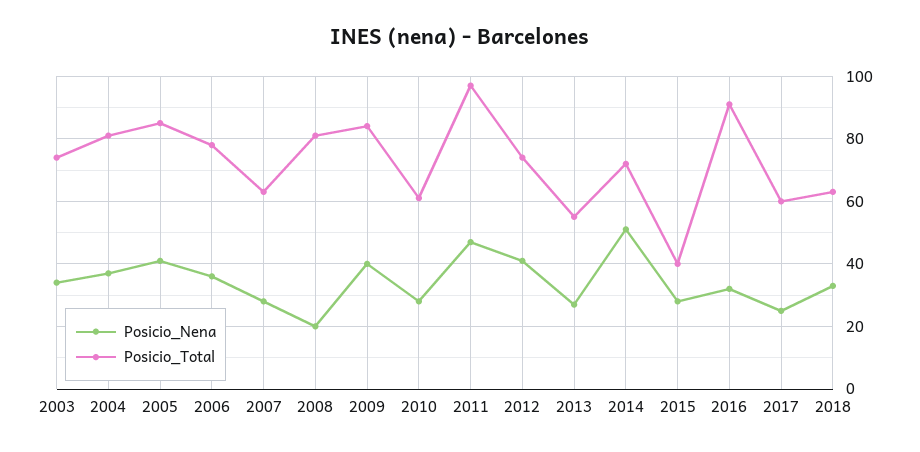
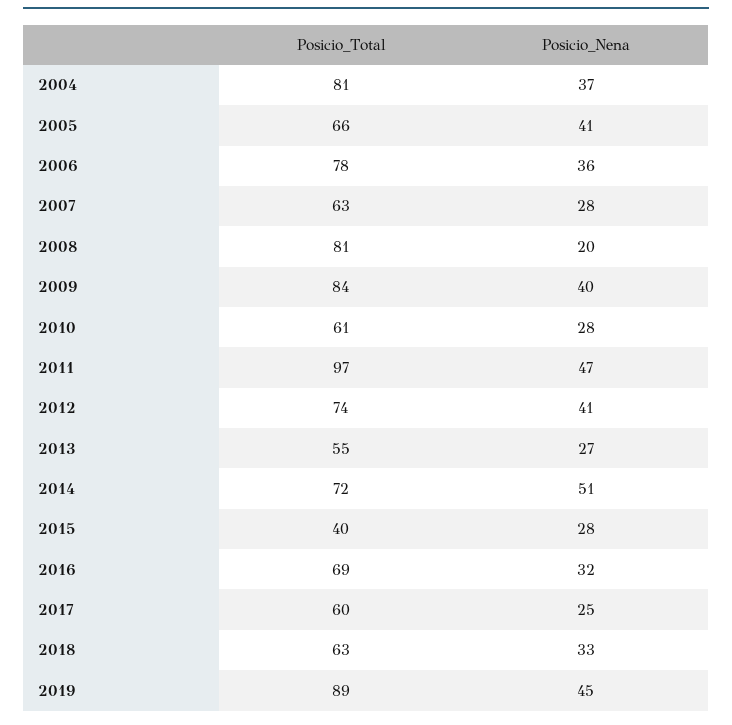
Posicio_Nena, 2003: 35 -> none
Posicio_Total, 2003: 75 -> none
Posicio_Total, 2005: 85 -> 66
Posicio_Total, 2016: 90 -> 69
Posicio_Total, 2019: none -> 89
Posicio_Nena, 2019: none -> 45

